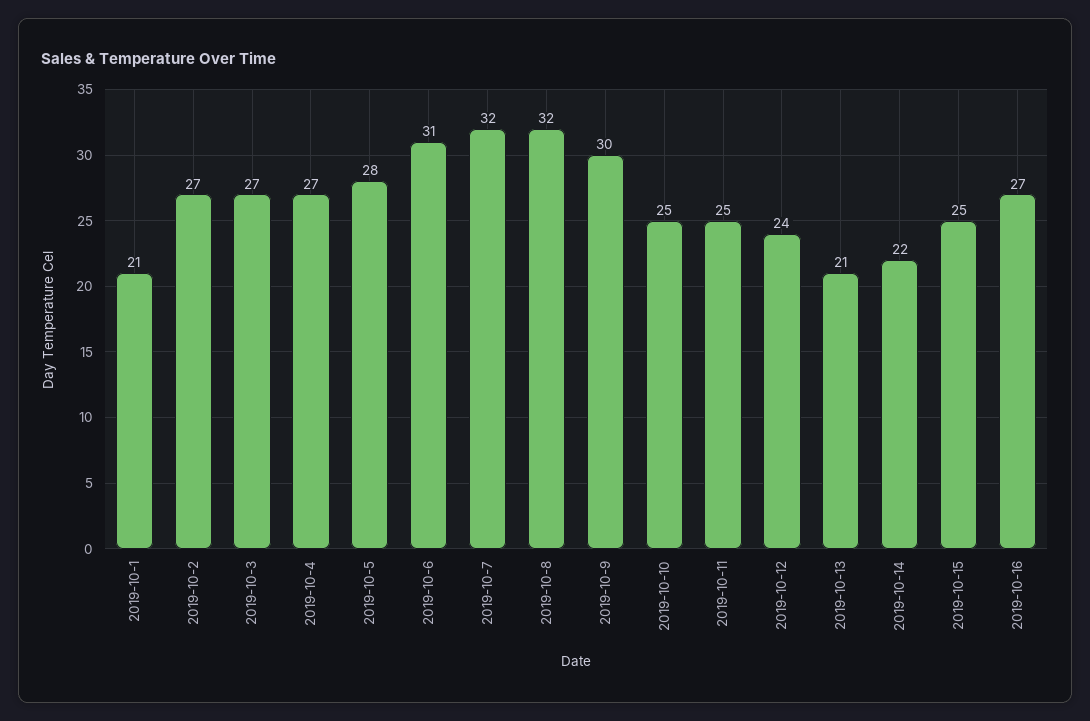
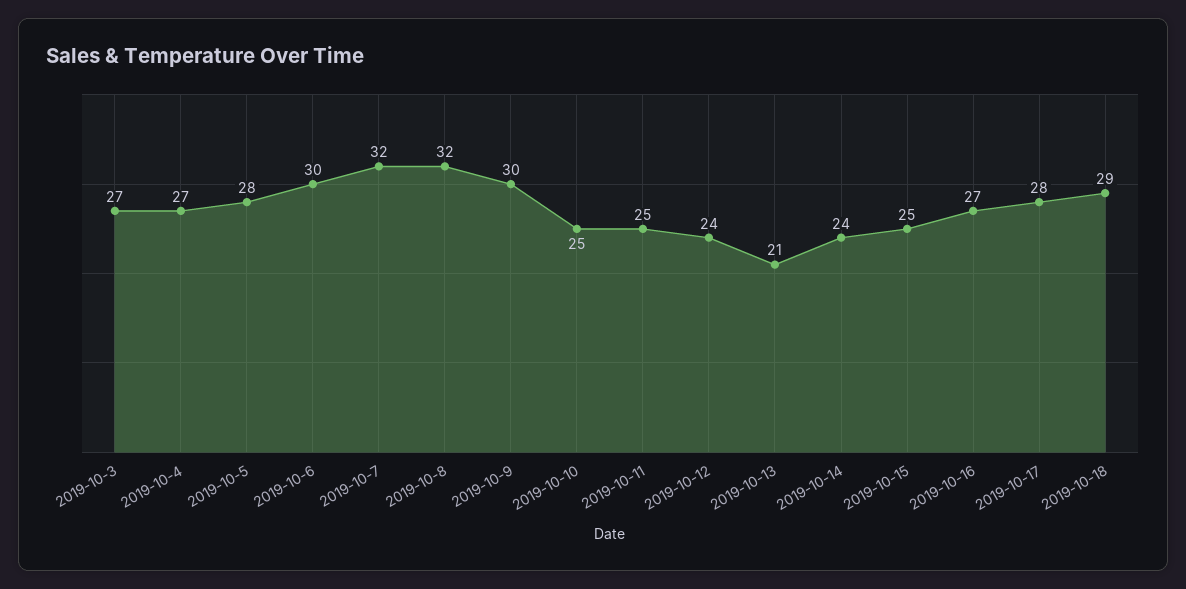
2019-10-1: 21 -> none
2019-10-2: 27 -> none
2019-10-6: 31 -> 30
2019-10-14: 22 -> 24
2019-10-17: none -> 28
2019-10-18: none -> 29

